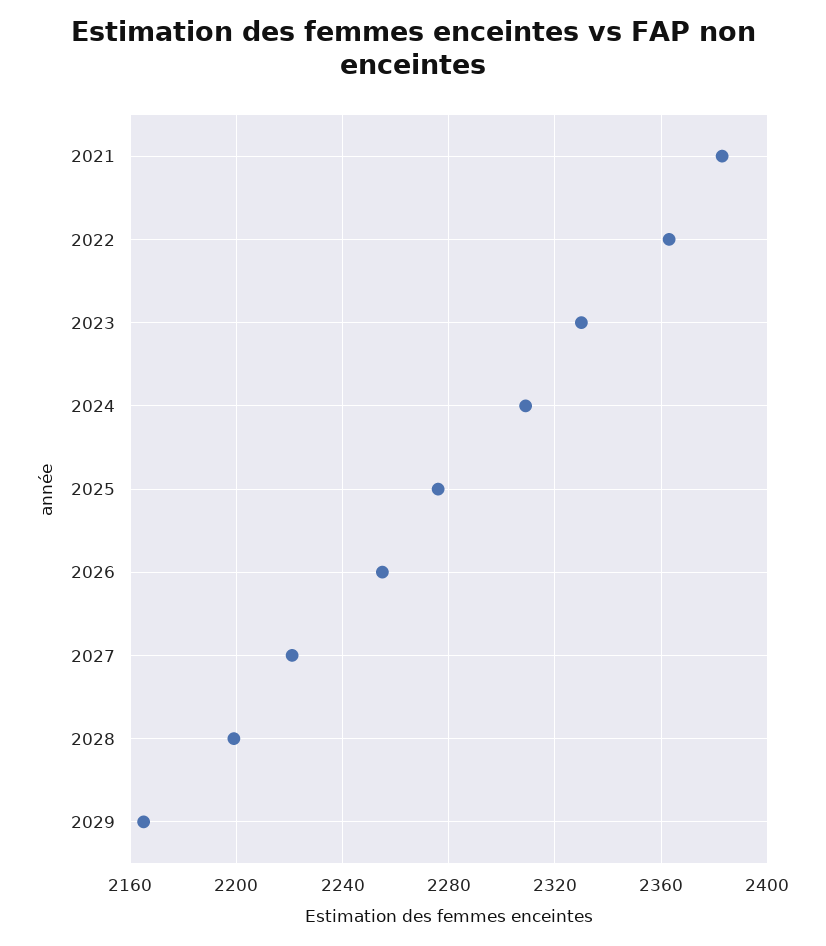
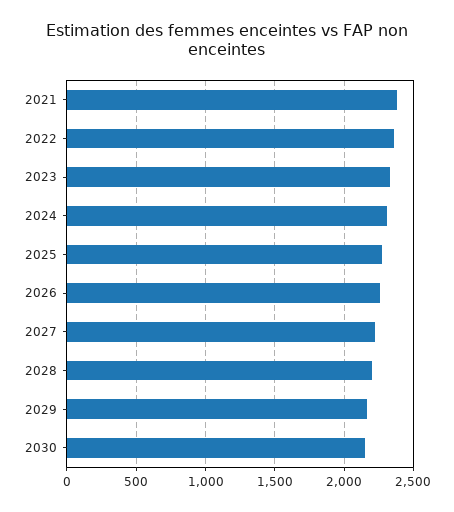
2030: none -> 2150

